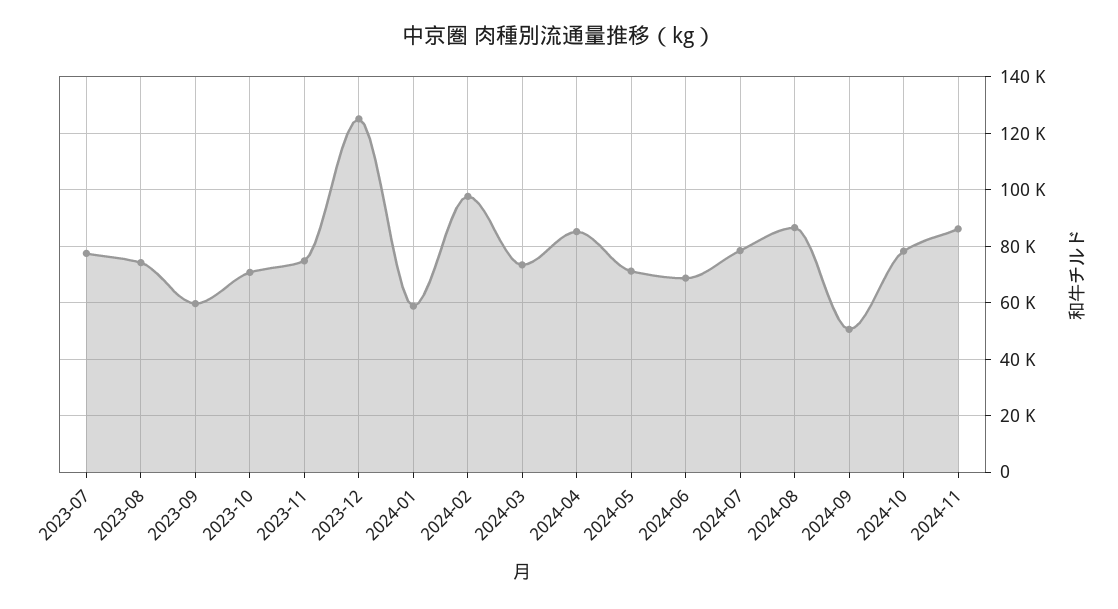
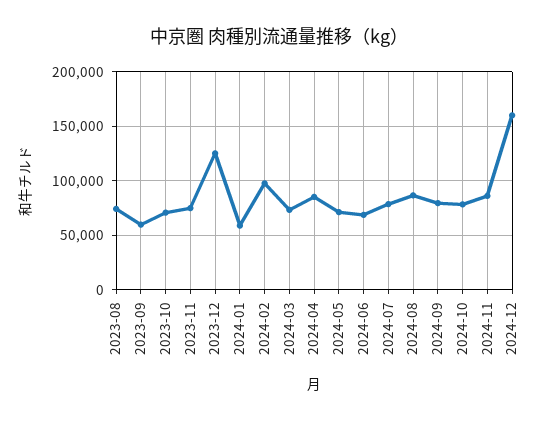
2023-07: 77500 -> none
2024-09: 50000 -> 80000
2024-12: none -> 160000

